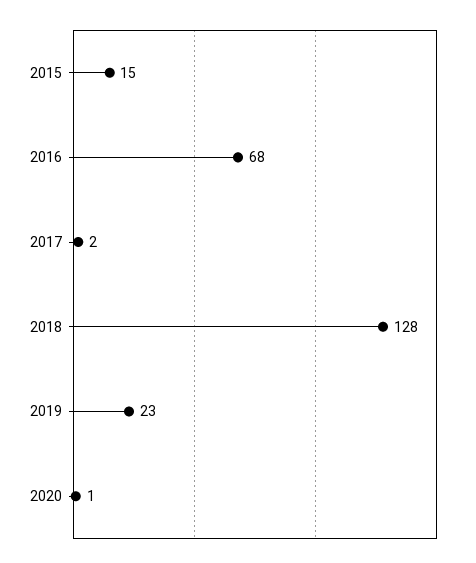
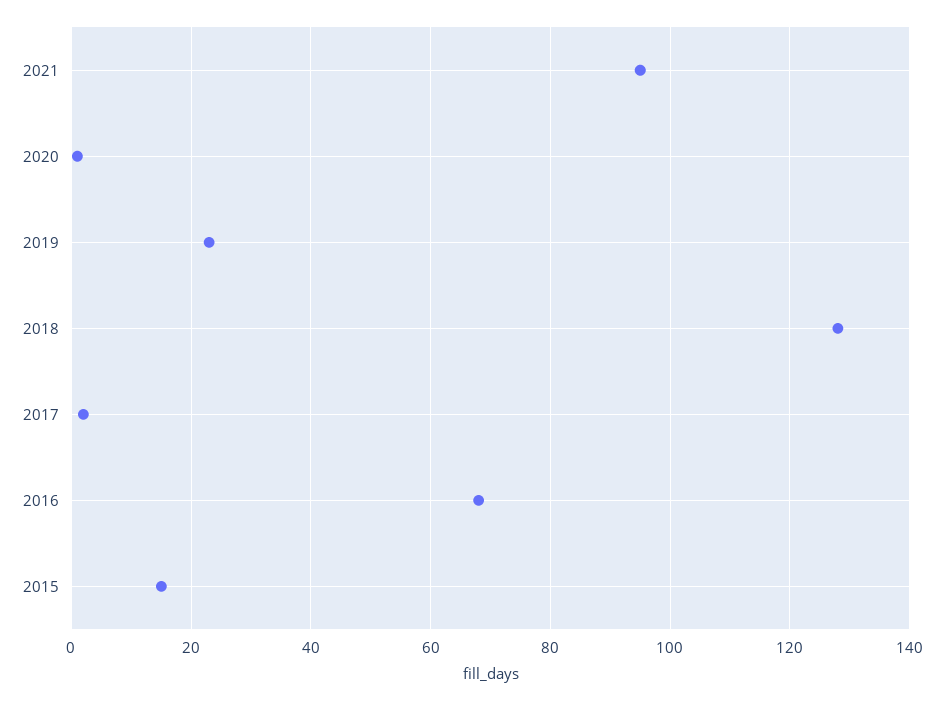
2021: none -> 95

